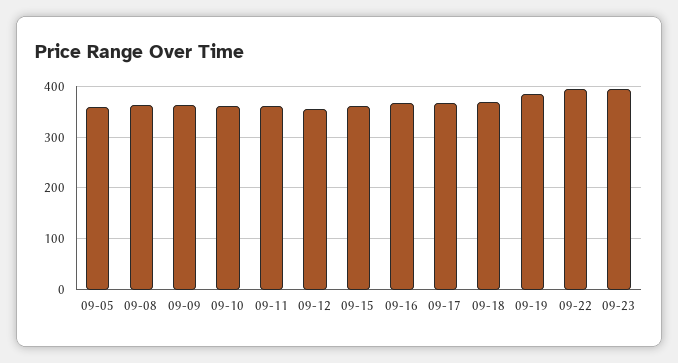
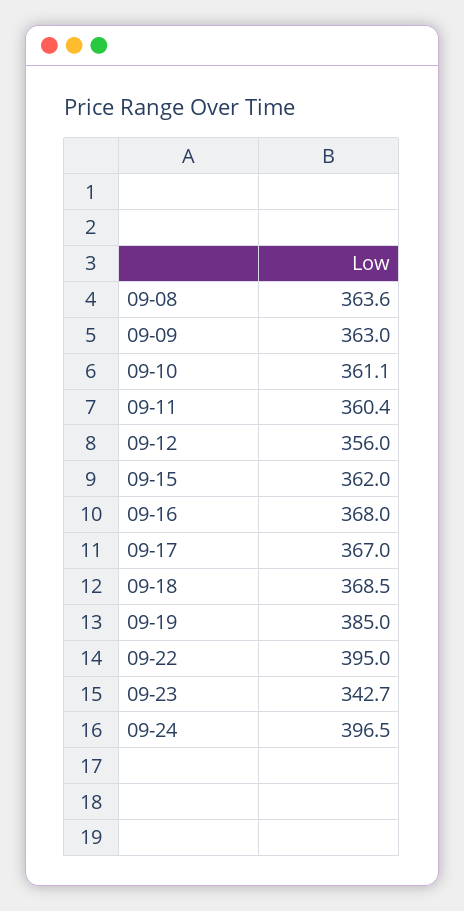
09-05: 360 -> none
09-23: 400 -> 342.7
09-24: none -> 396.5

